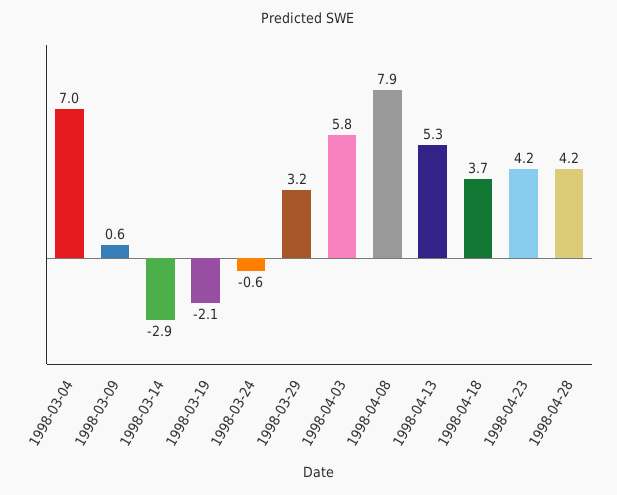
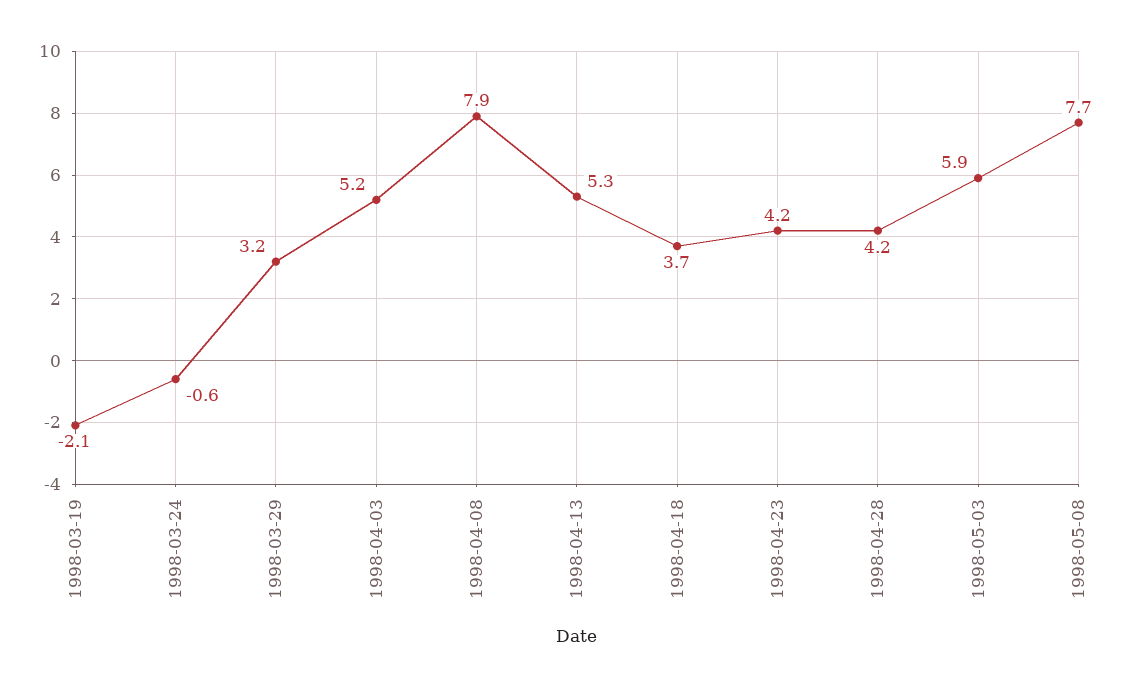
1998-03-04: 7 -> none
1998-03-09: 0.6 -> none
1998-03-14: -2.9 -> none
1998-04-03: 5.8 -> 5.2
1998-05-03: none -> 5.9
1998-05-08: none -> 7.7

